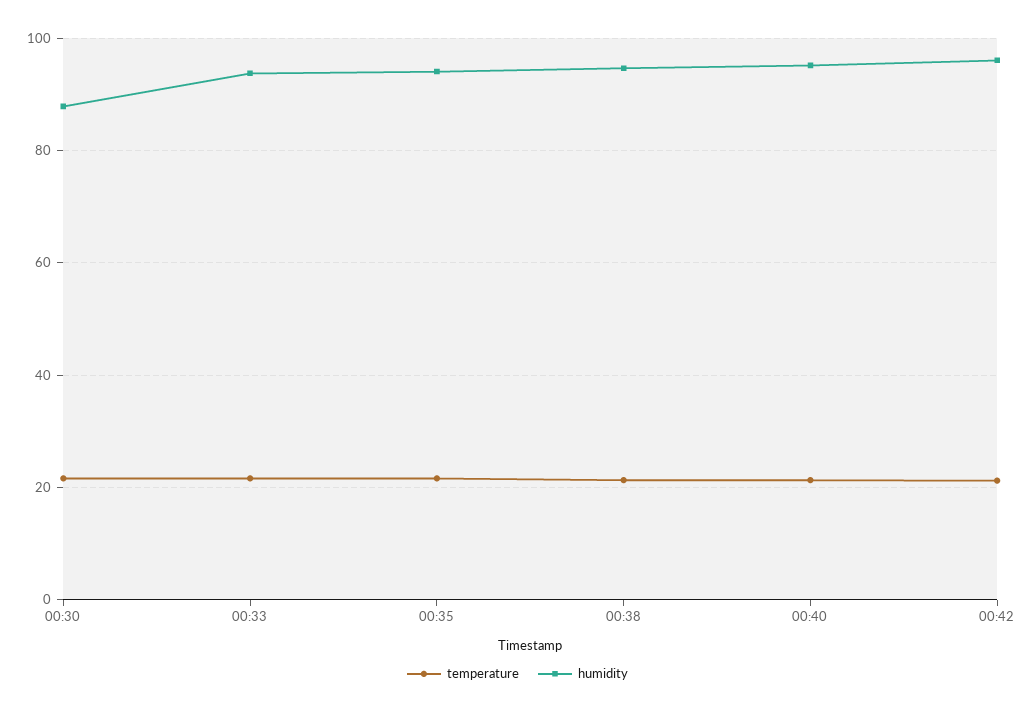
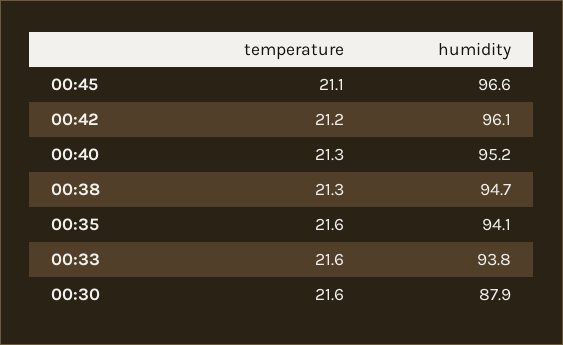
temperature, 00:45: none -> 21.1
humidity, 00:45: none -> 96.6

